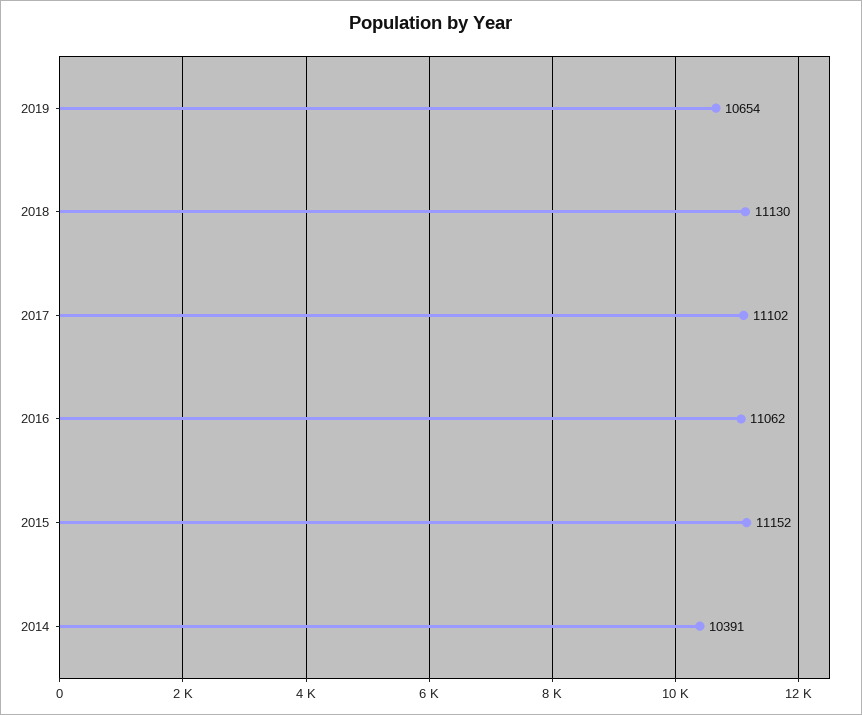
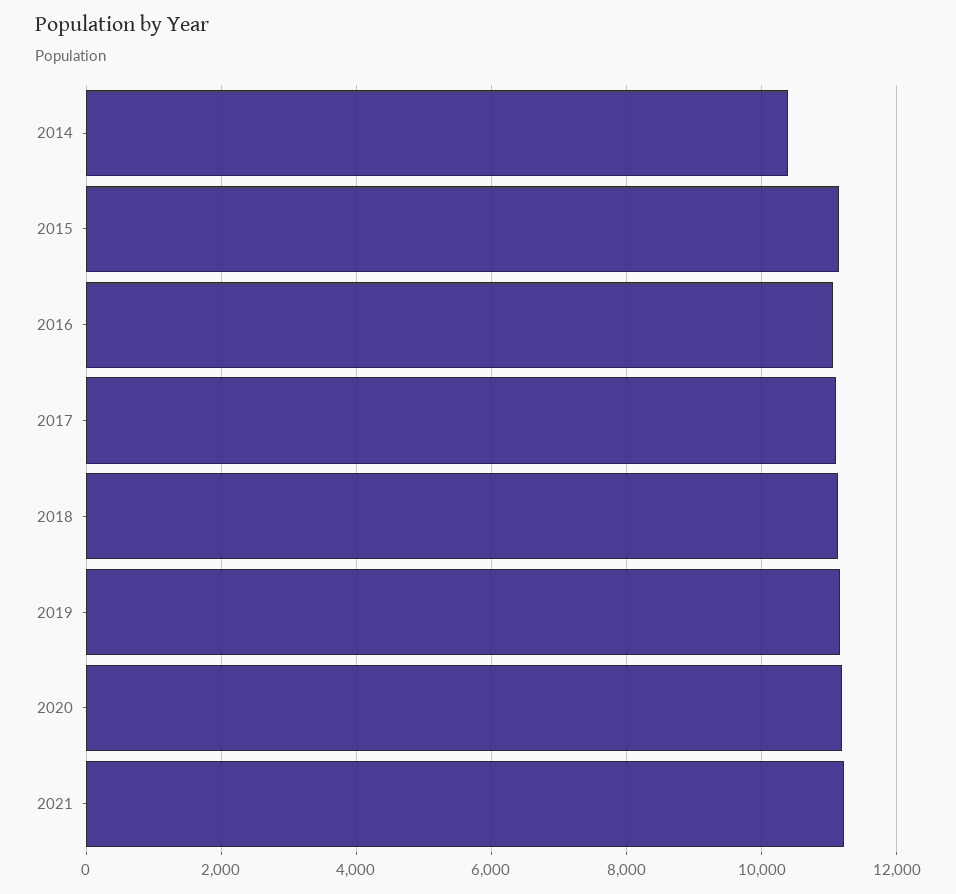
2019: 10654 -> 11200
2020: none -> 11200
2021: none -> 11200

